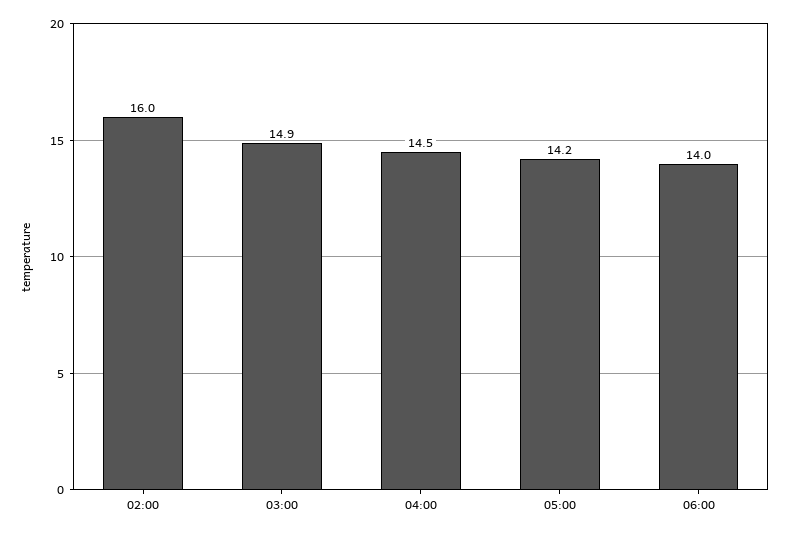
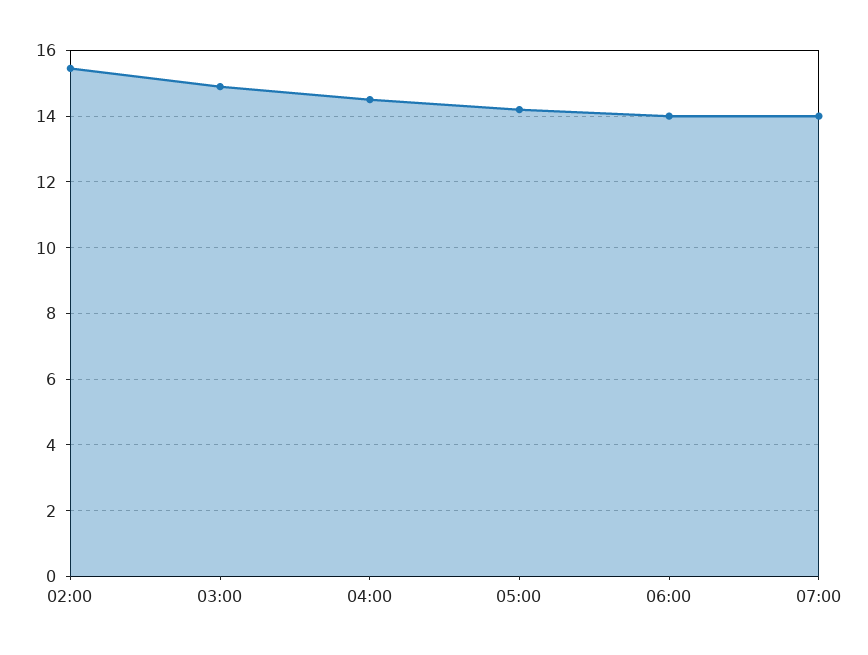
02:00: 16 -> 15.4
07:00: none -> 14

